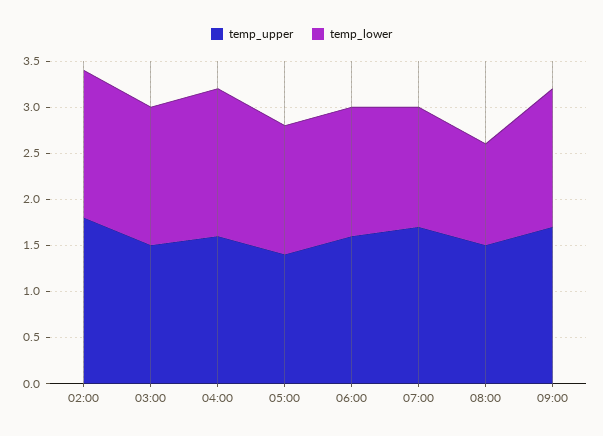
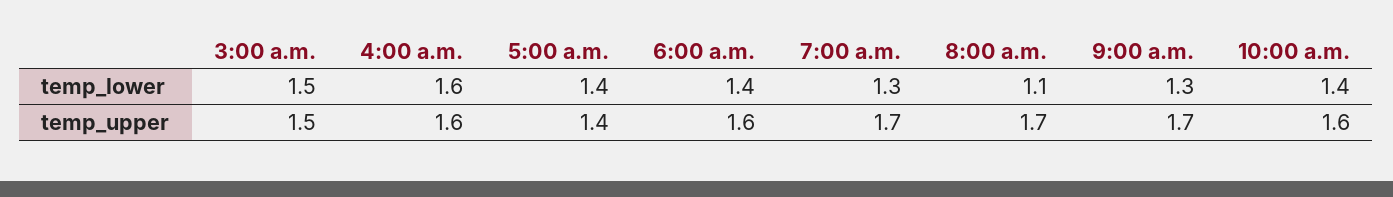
temp_upper, 02:00: 1.8 -> none
temp_lower, 02:00: 1.6 -> none
temp_upper, 08:00: 1.5 -> 1.7
temp_lower, 09:00: 1.5 -> 1.3
temp_lower, 10:00 a.m.: none -> 1.4
temp_upper, 10:00 a.m.: none -> 1.6

